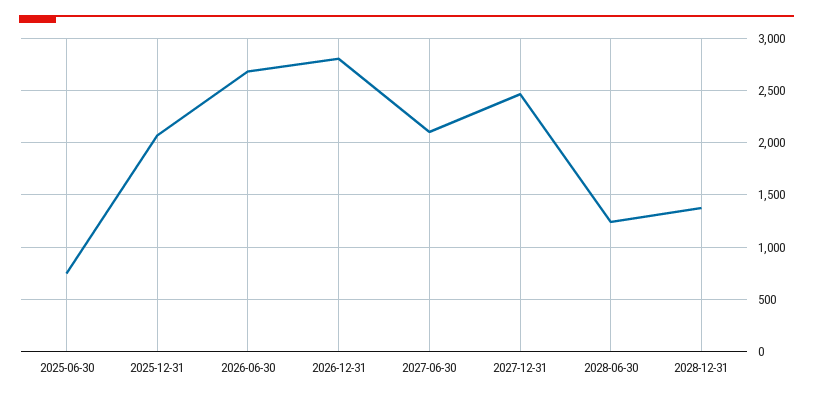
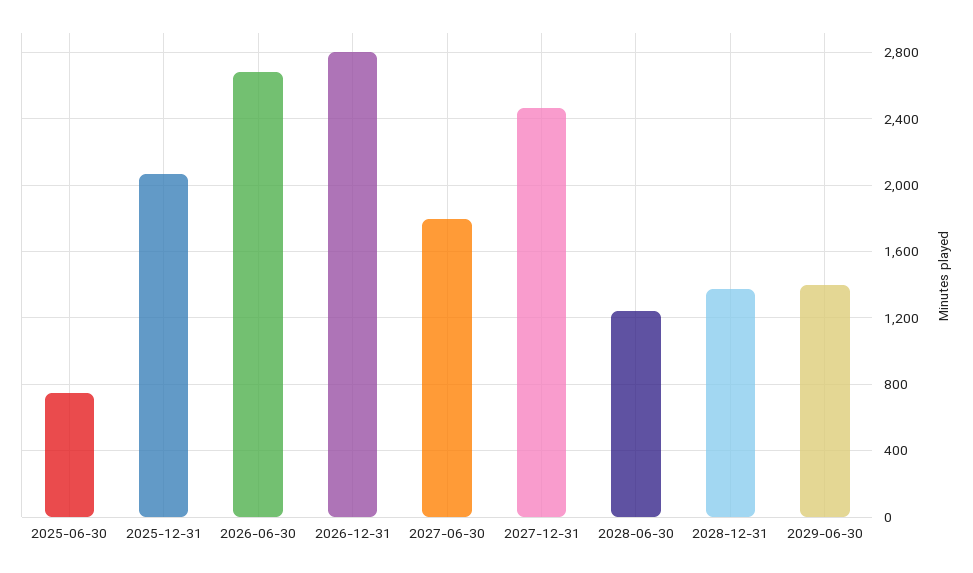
2027-06-30: 2100 -> 1800
2029-06-30: none -> 1400

